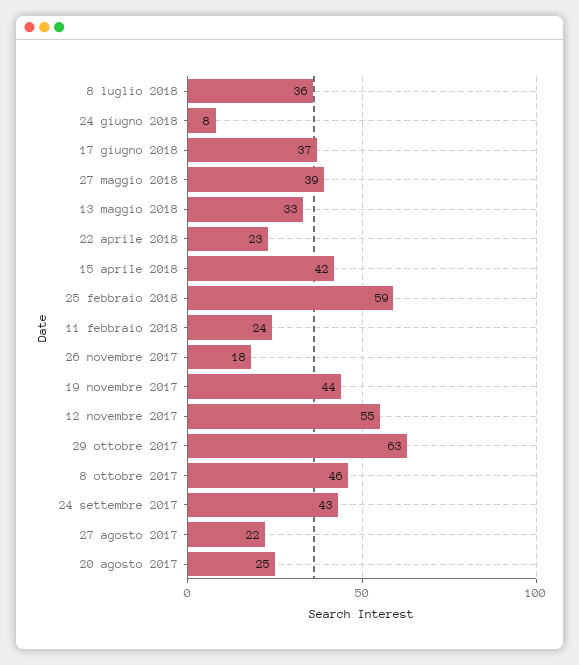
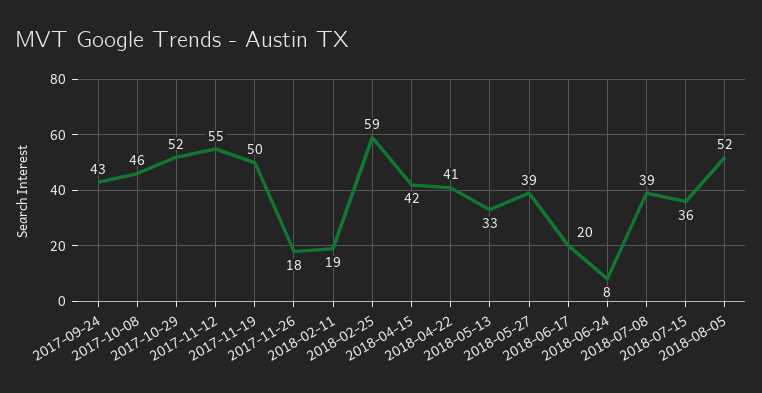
8 luglio 2018: 36 -> 39
17 giugno 2018: 37 -> 20
22 aprile 2018: 23 -> 41
11 febbraio 2018: 24 -> 19
19 novembre 2017: 44 -> 50
29 ottobre 2017: 63 -> 52
27 agosto 2017: 22 -> none
20 agosto 2017: 25 -> none
2018-07-15: none -> 36
2018-08-05: none -> 52

